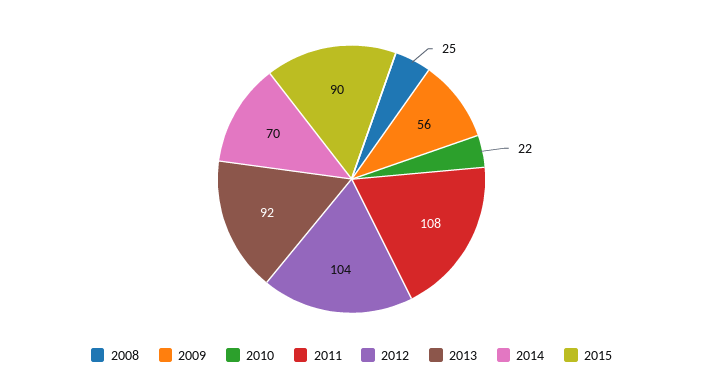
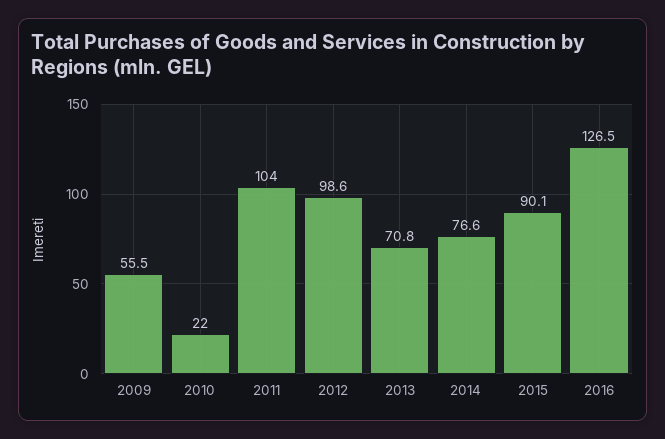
2008: 25 -> none
2011: 108 -> 104
2012: 104 -> 98.6
2013: 92 -> 70.8
2014: 70 -> 76.6
2016: none -> 126.5

